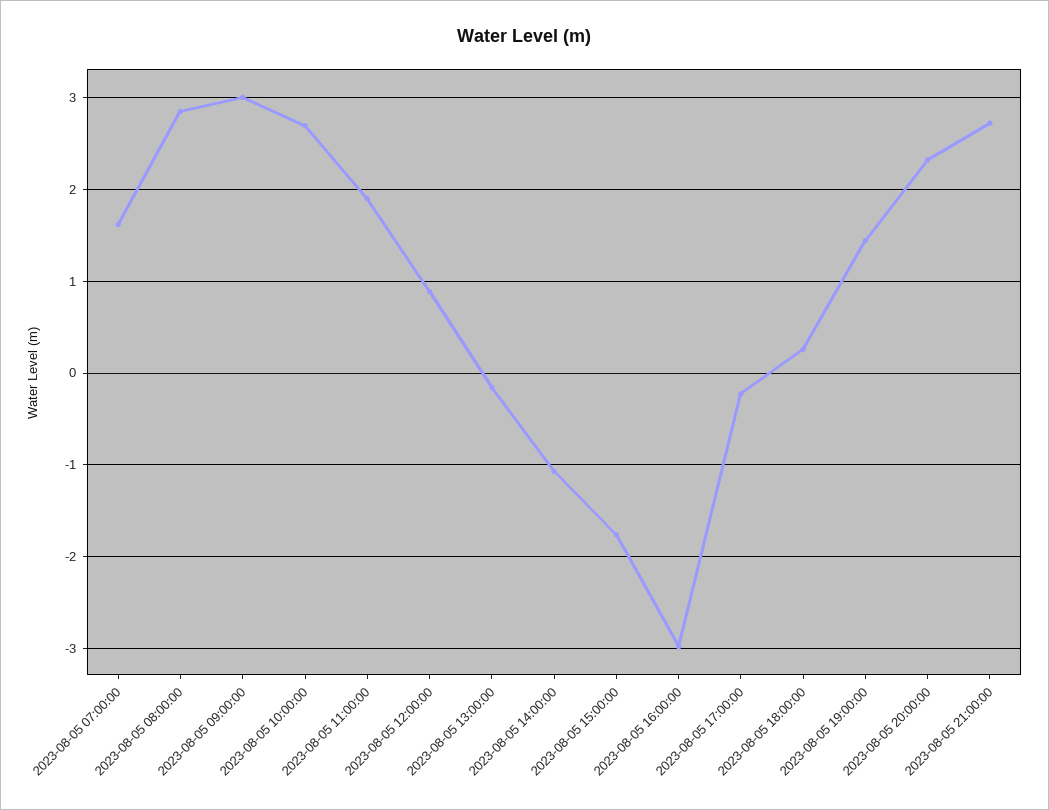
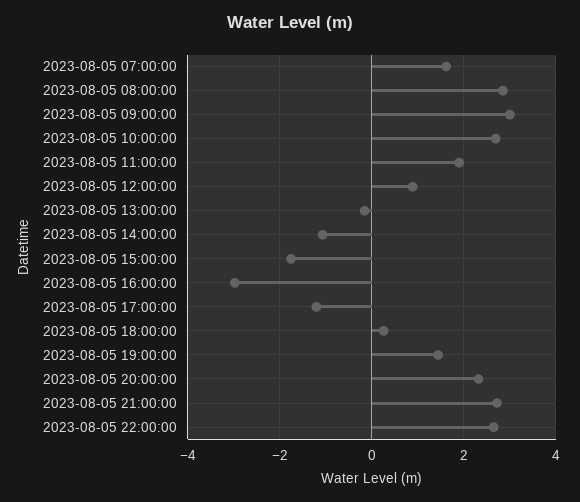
2023-08-05 17:00:00: -0.2 -> -1.2
2023-08-05 22:00:00: none -> 2.6

